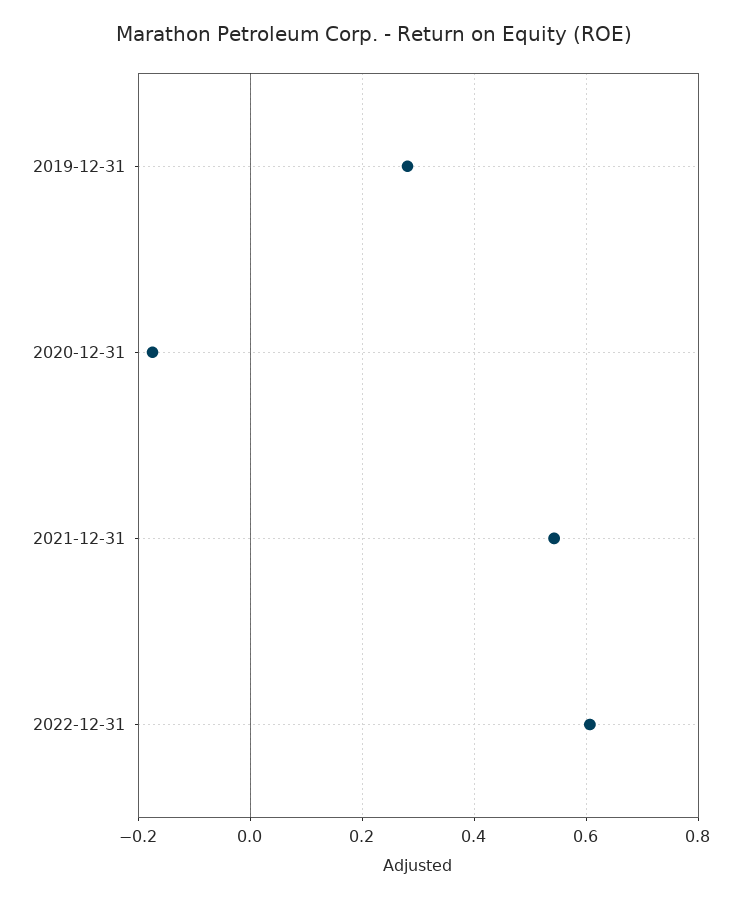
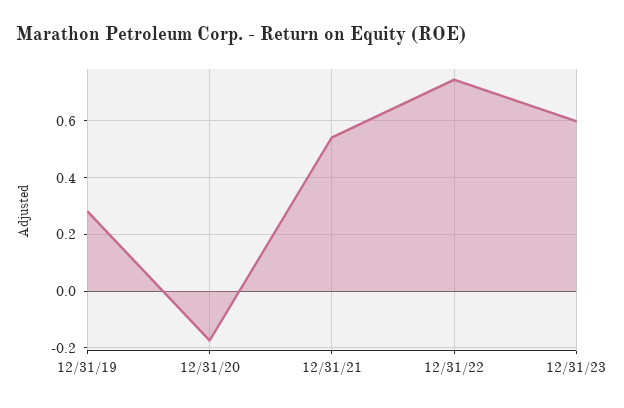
2022-12-31: 0.6 -> 0.75
12/31/23: none -> 0.6

